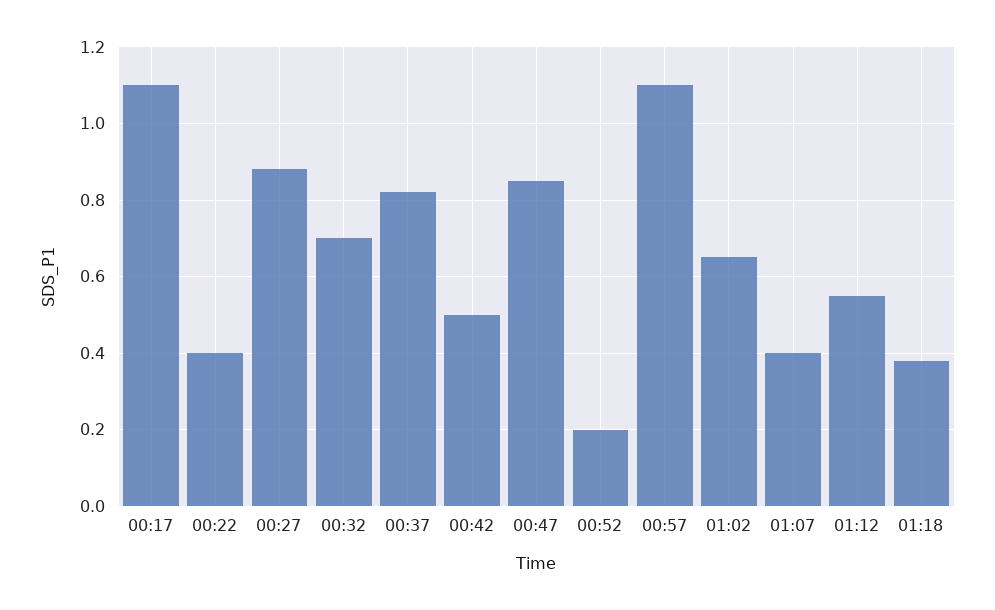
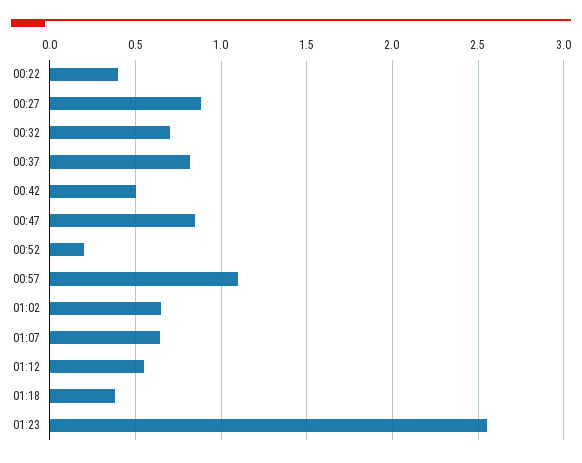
00:17: 1.1 -> none
01:07: 0.4 -> 0.65
01:23: none -> 2.55

